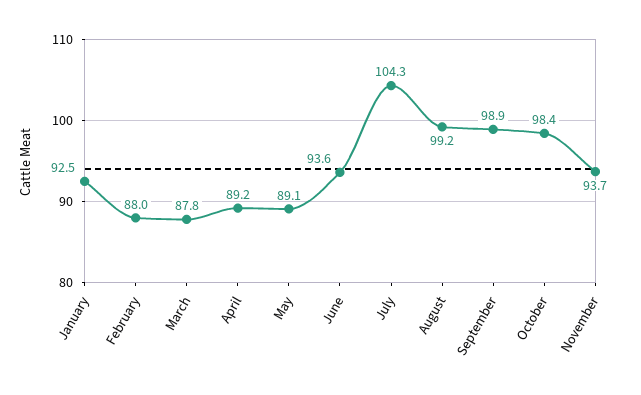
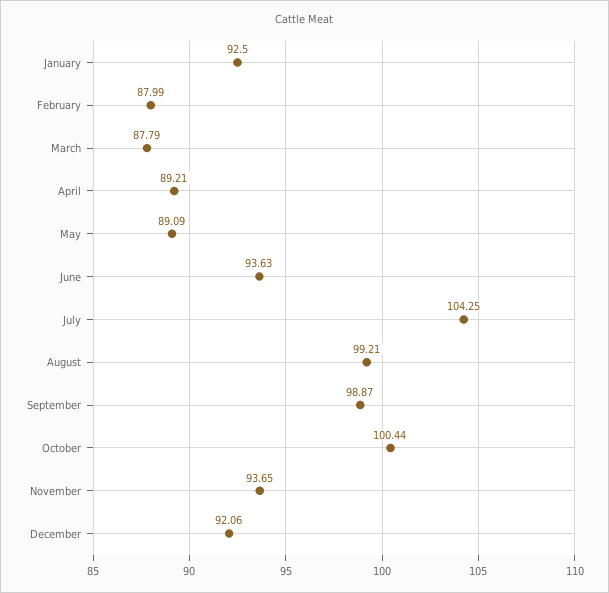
October: 98.4 -> 100.44
December: none -> 92.06

